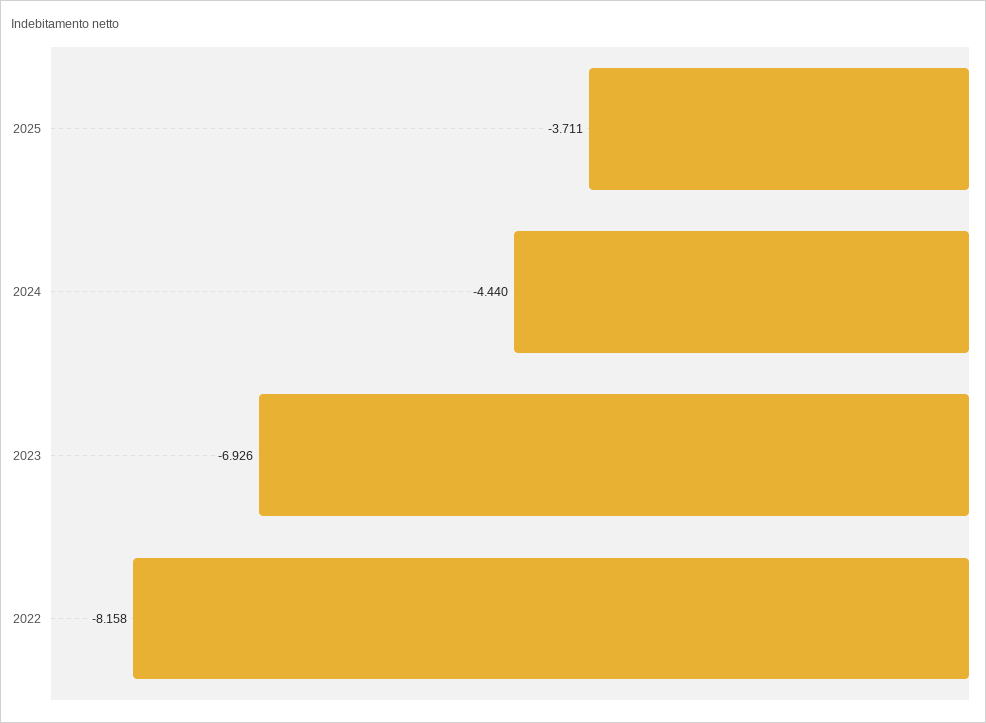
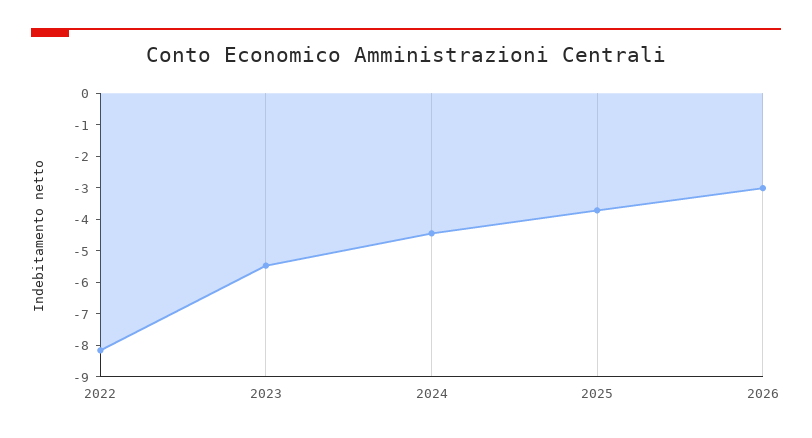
2023: -6.926 -> -5.5
2026: none -> -3

